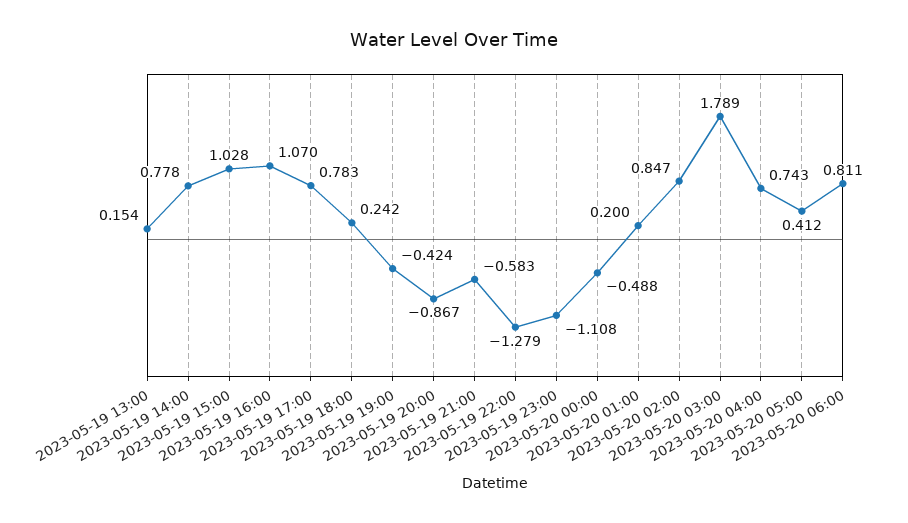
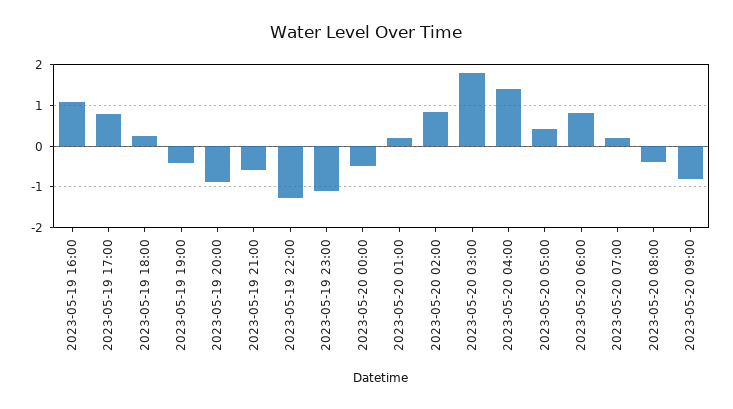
2023-05-19 13:00: 0.154 -> none
2023-05-19 14:00: 0.778 -> none
2023-05-19 15:00: 1.028 -> none
2023-05-20 04:00: 0.743 -> 1.4
2023-05-20 07:00: none -> 0.2
2023-05-20 08:00: none -> -0.4
2023-05-20 09:00: none -> -0.8

